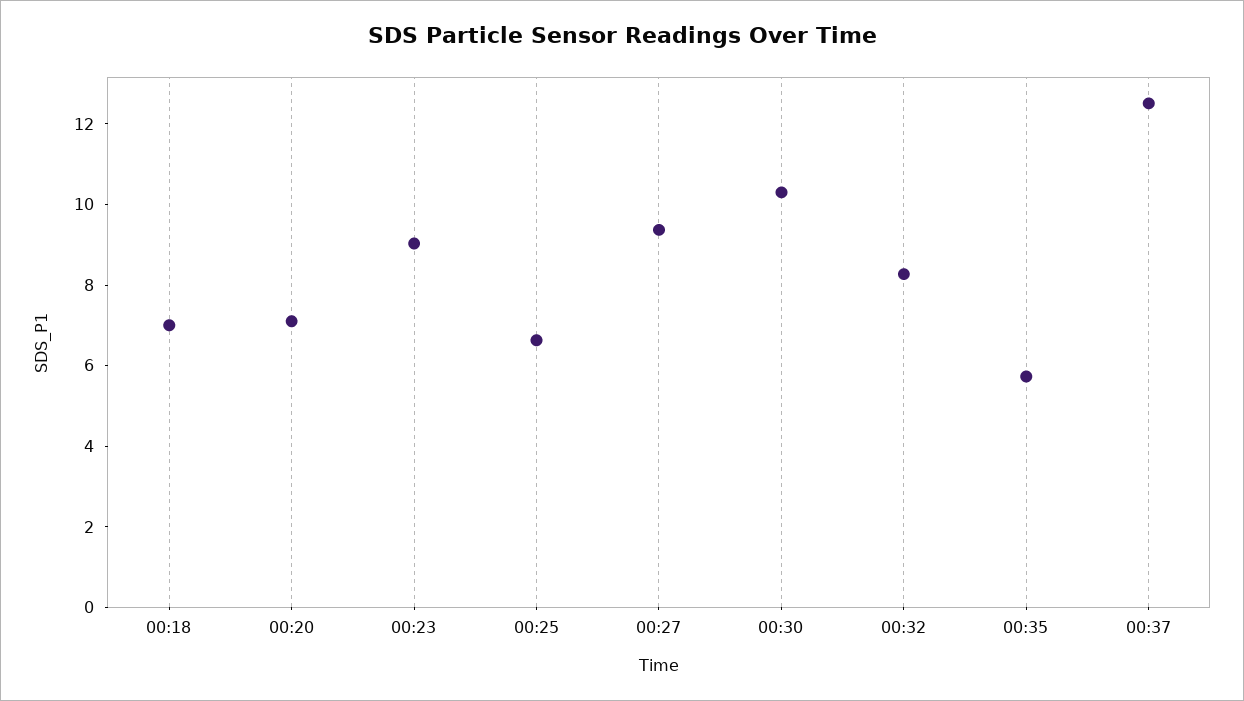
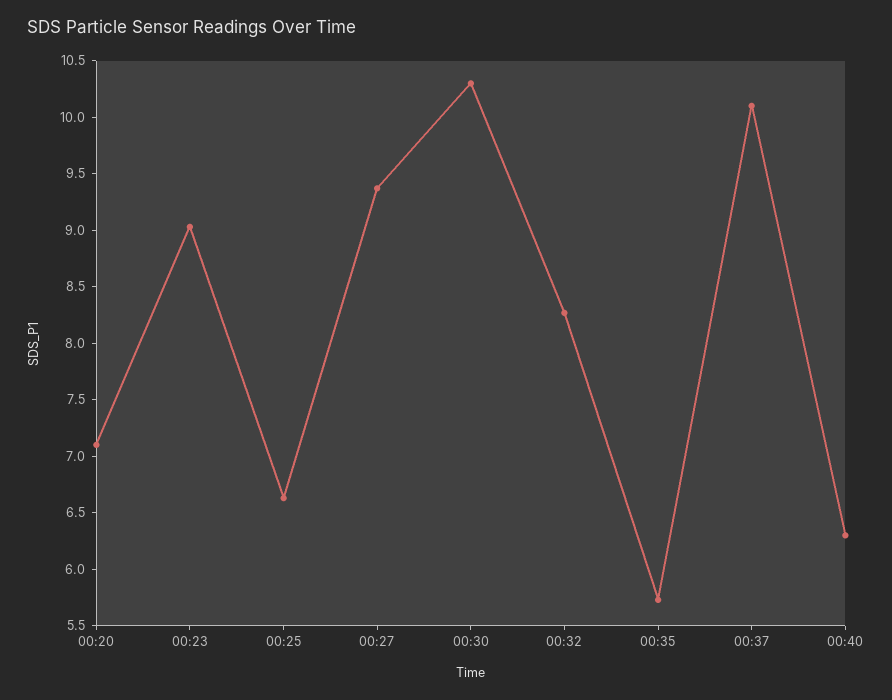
00:18: 7 -> none
00:37: 12.5 -> 10.1
00:40: none -> 6.3

